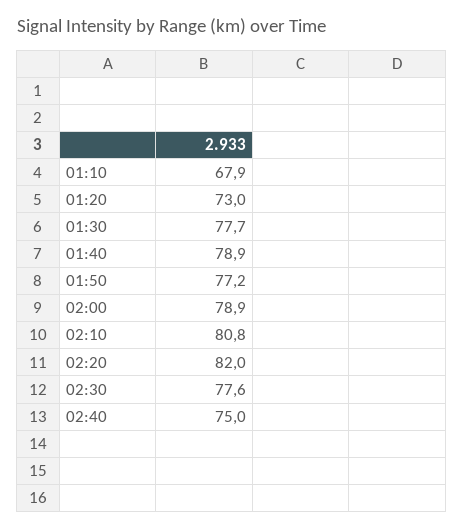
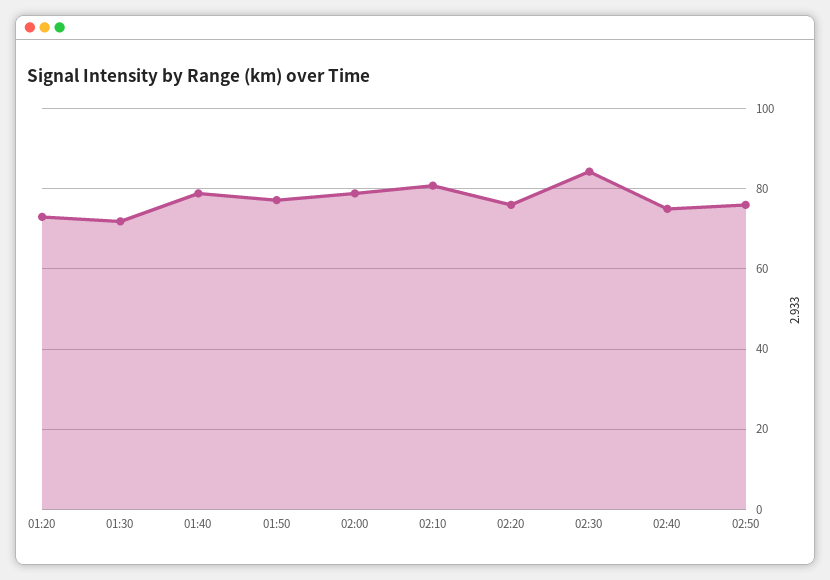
01:10: 67.9 -> none
01:30: 77.7 -> 72
02:20: 82 -> 76
02:30: 77.6 -> 84
02:50: none -> 76

